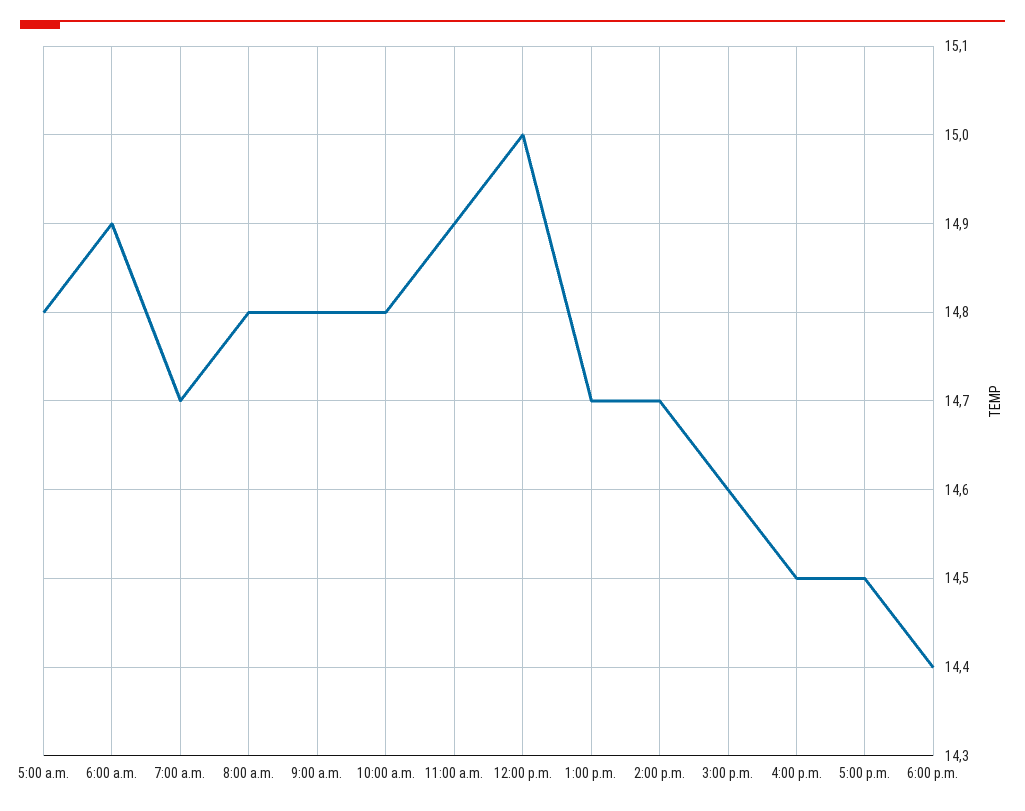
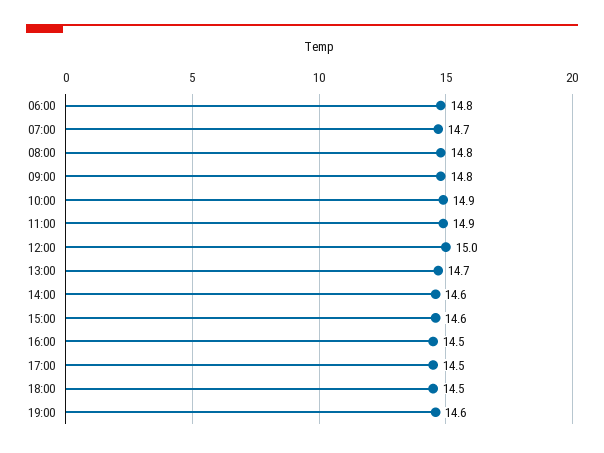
5:00 a.m.: 14.8 -> none
6:00 a.m.: 14.9 -> 14.8
10:00 a.m.: 14.8 -> 14.9
2:00 p.m.: 14.7 -> 14.6
6:00 p.m.: 14.4 -> 14.5
19:00: none -> 14.6

